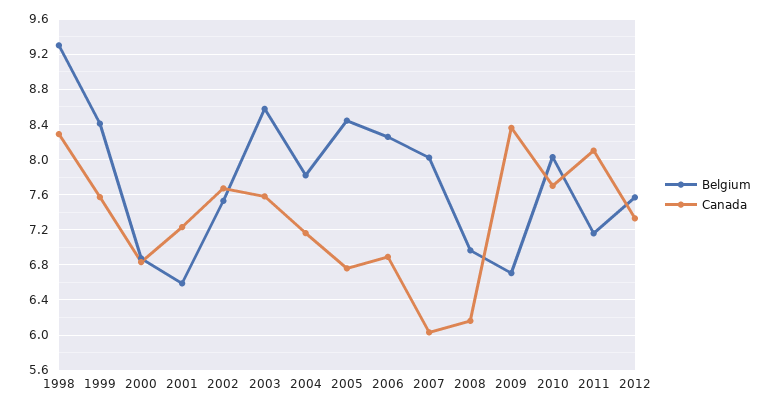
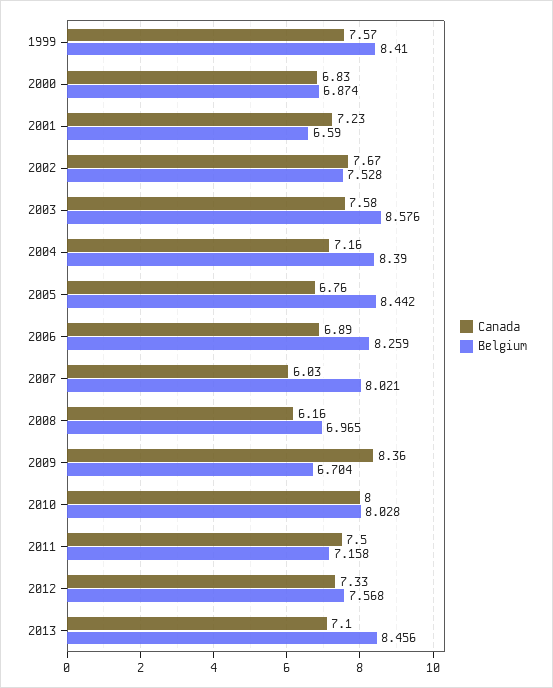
Belgium, 1998: 9.3 -> none
Canada, 1998: 8.3 -> none
Belgium, 2004: 7.8 -> 8.39
Canada, 2010: 7.7 -> 8
Canada, 2011: 8.1 -> 7.5
Canada, 2013: none -> 7.1
Belgium, 2013: none -> 8.456

